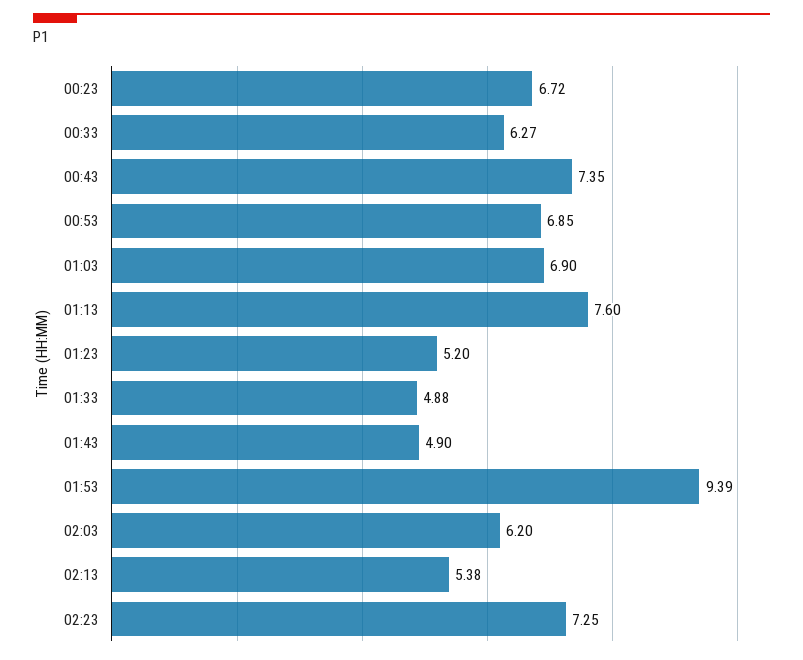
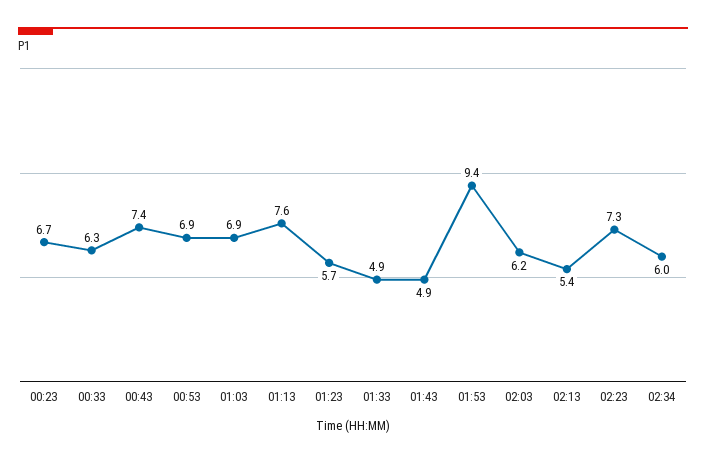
01:23: 5.2 -> 5.7
02:34: none -> 6

